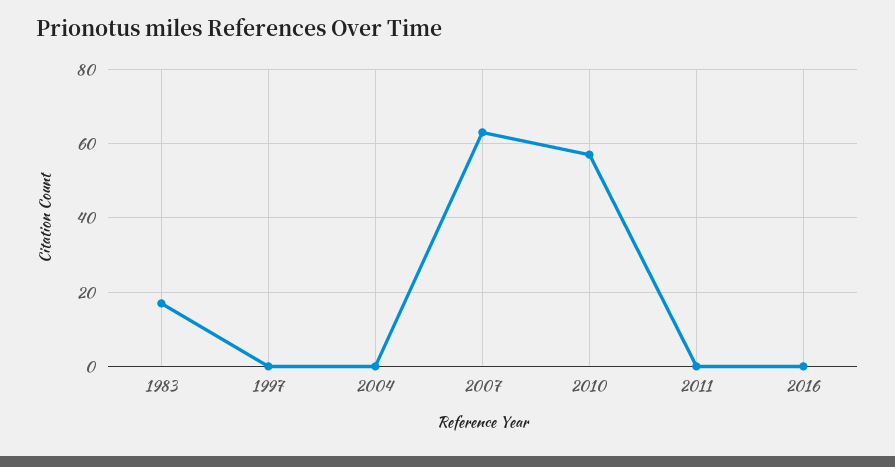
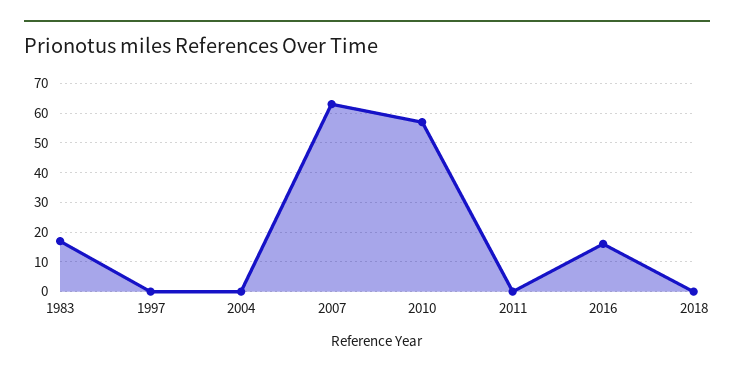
2016: 0 -> 15
2018: none -> 0

